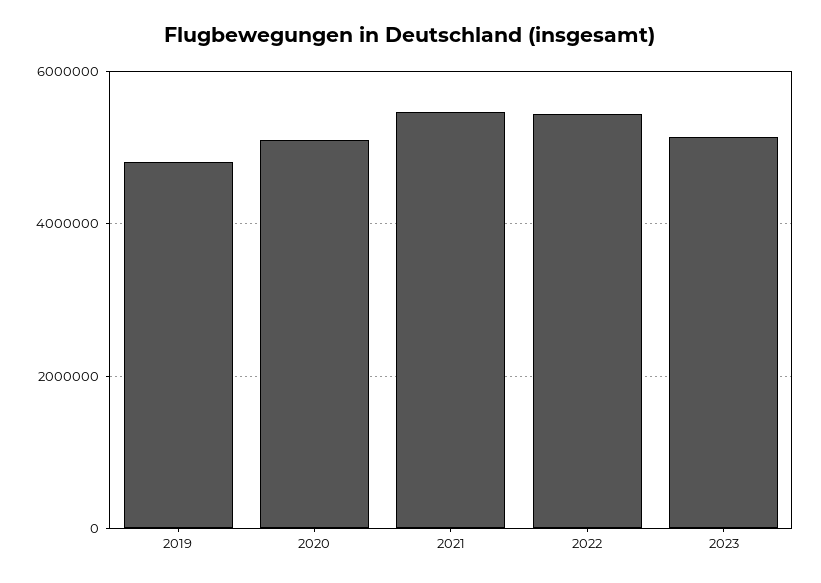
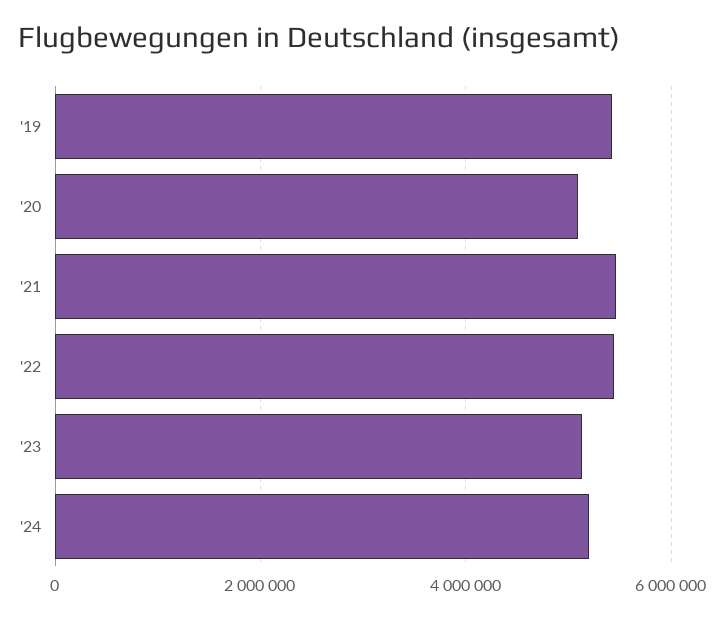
2019: 4800000 -> 5400000
'24: none -> 5200000

